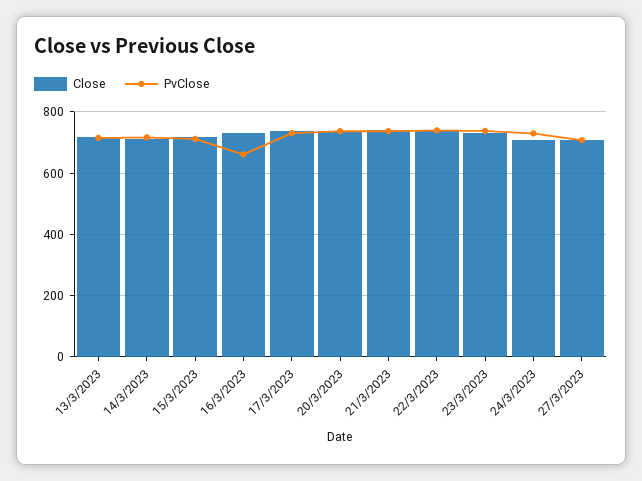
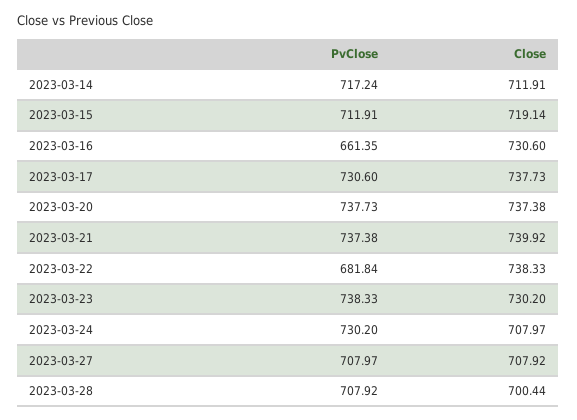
Close, 13/3/2023: 720 -> none
PvClose, 13/3/2023: 720 -> none
PvClose, 22/3/2023: 740 -> 681.84
PvClose, 2023-03-28: none -> 707.92
Close, 2023-03-28: none -> 700.44

